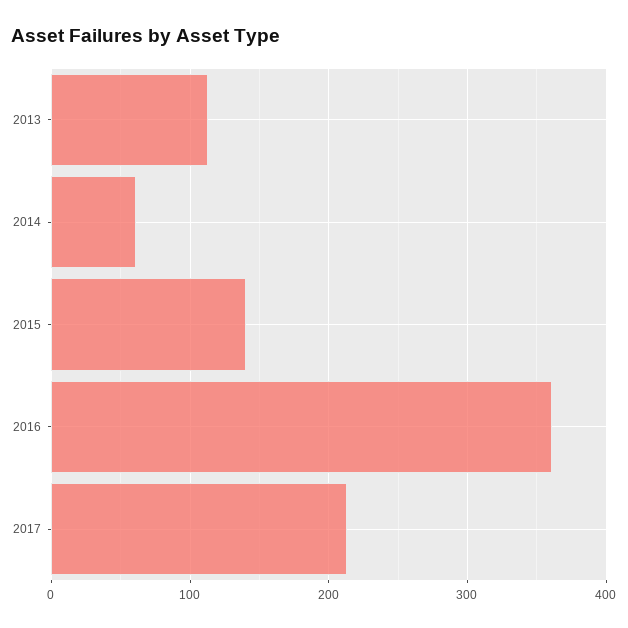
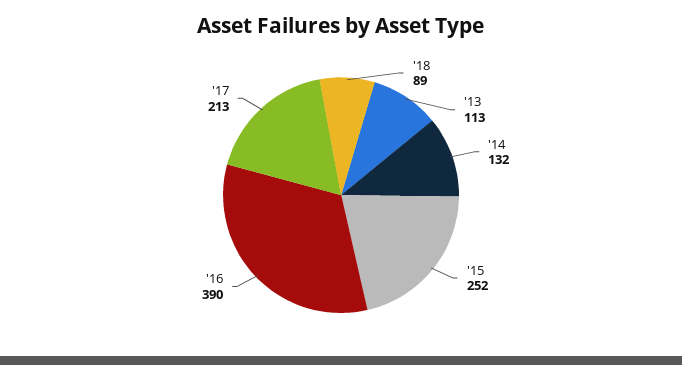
2014: 60 -> 132
2015: 140 -> 252
2016: 360 -> 390
'18: none -> 89

